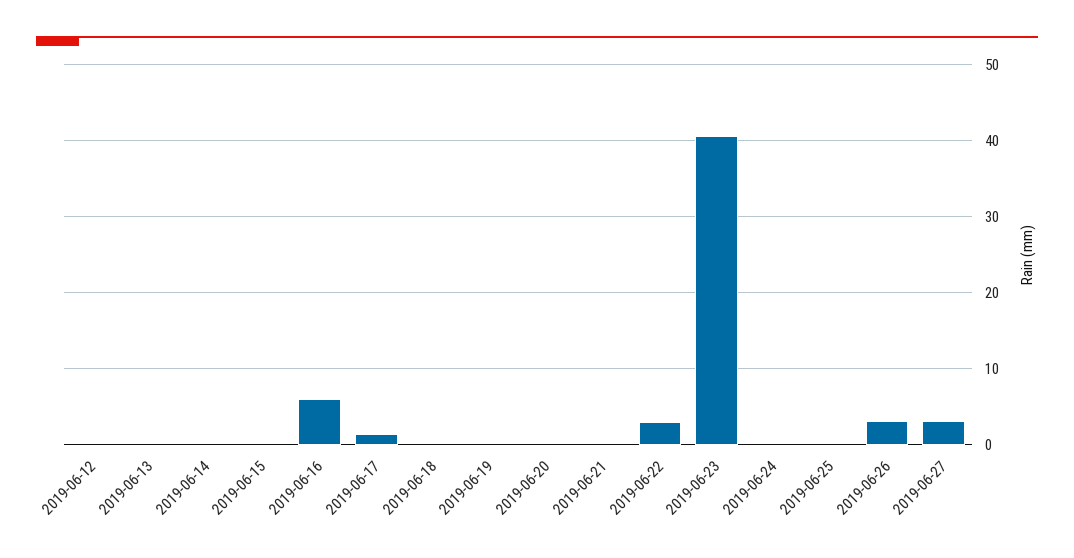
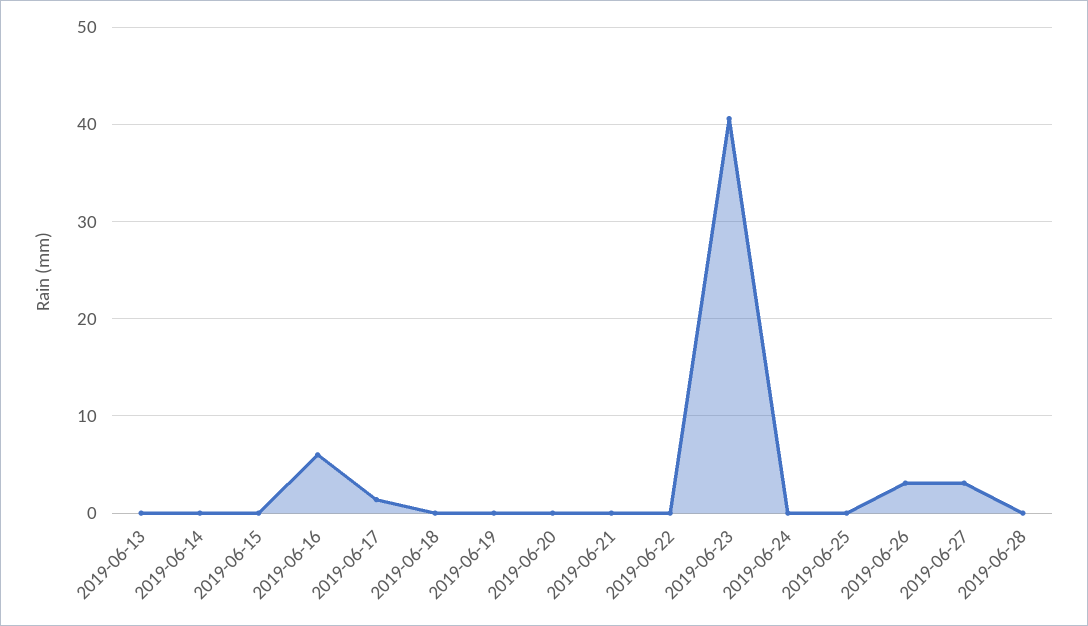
2019-06-12: 0 -> none
2019-06-22: 3 -> 0
2019-06-28: none -> 0

